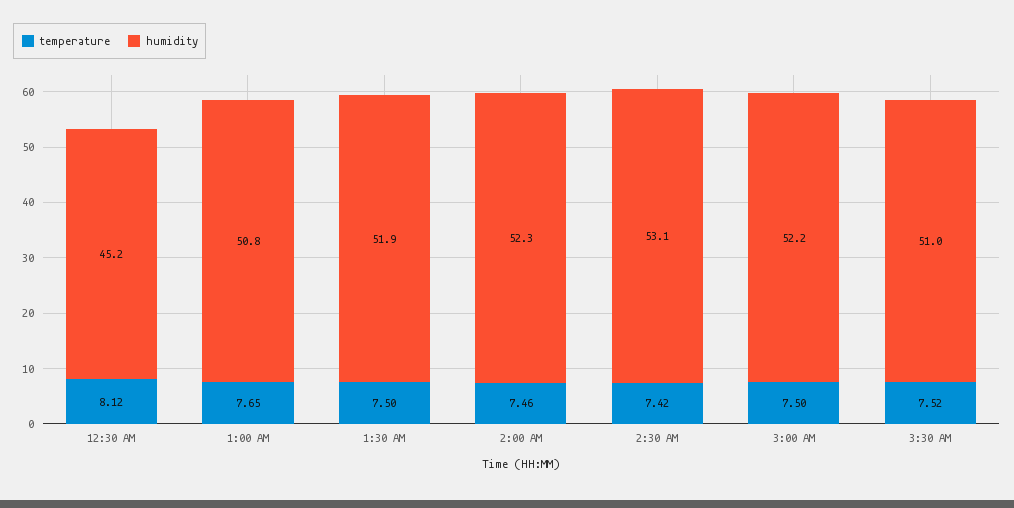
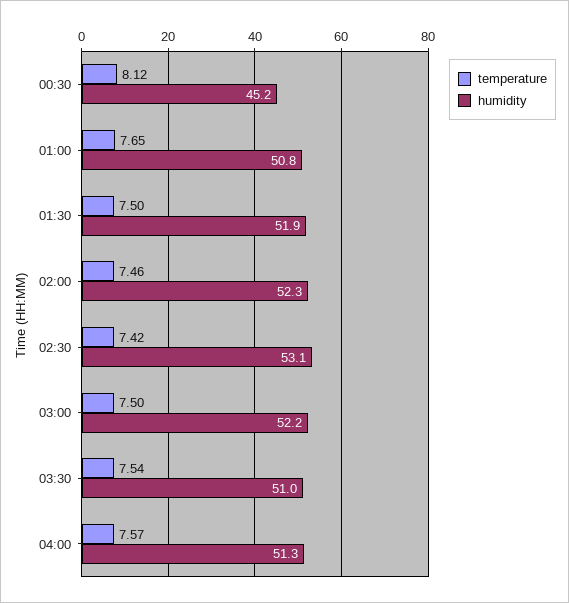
temperature, 3:30 AM: 7.52 -> 7.54
temperature, 04:00: none -> 7.57
humidity, 04:00: none -> 51.3

